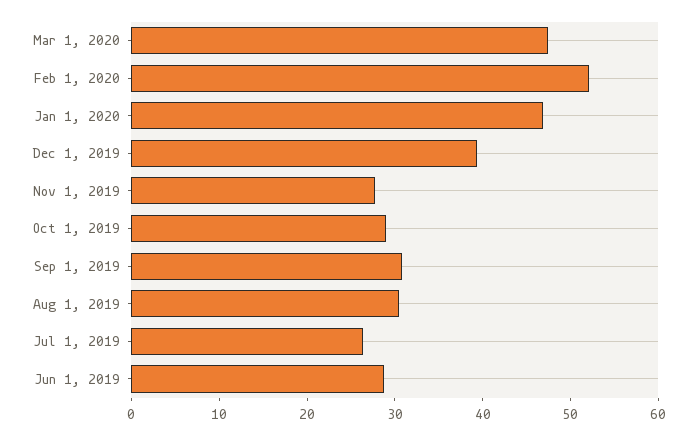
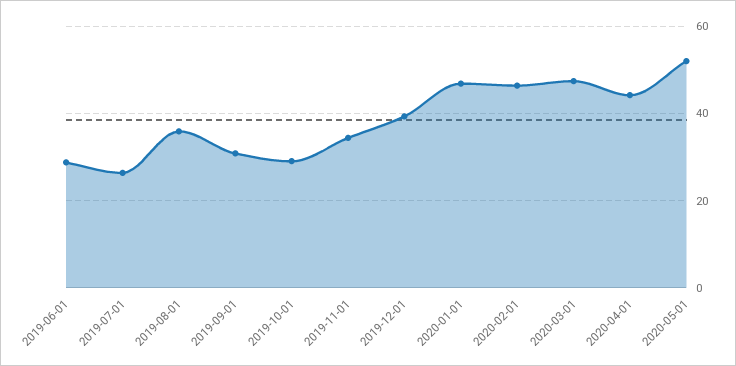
Feb 1, 2020: 52 -> 46
Nov 1, 2019: 28 -> 34
Aug 1, 2019: 30 -> 36
2020-04-01: none -> 44
2020-05-01: none -> 52

